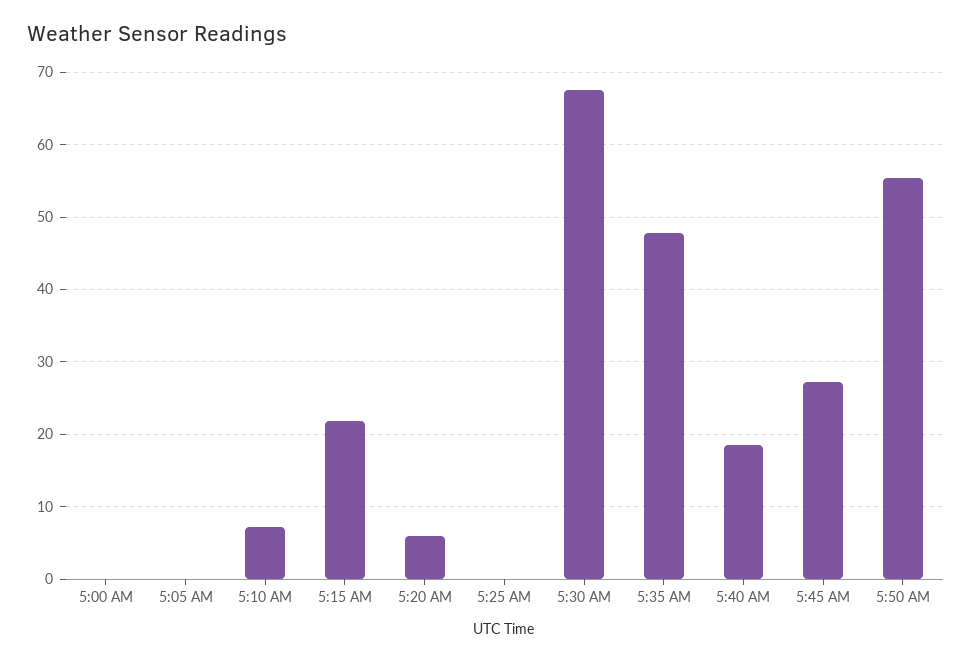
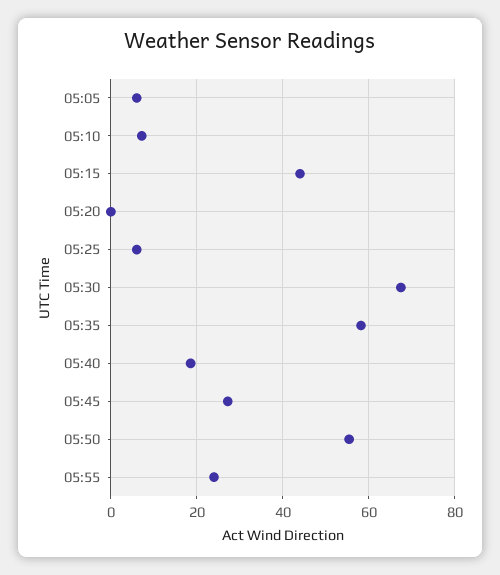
5:00 AM: 0 -> none
5:05 AM: 0 -> 6
5:15 AM: 22 -> 44
5:20 AM: 6 -> 0
5:25 AM: 0 -> 6
5:35 AM: 48 -> 58
05:55: none -> 24

